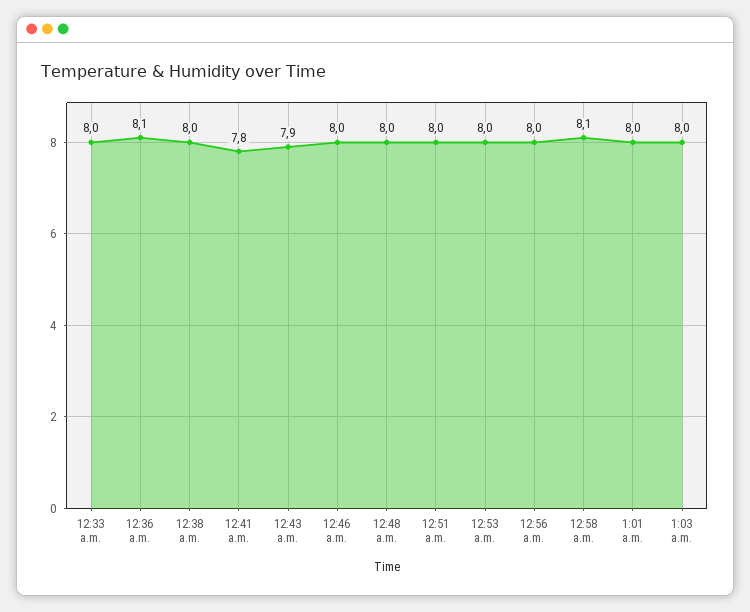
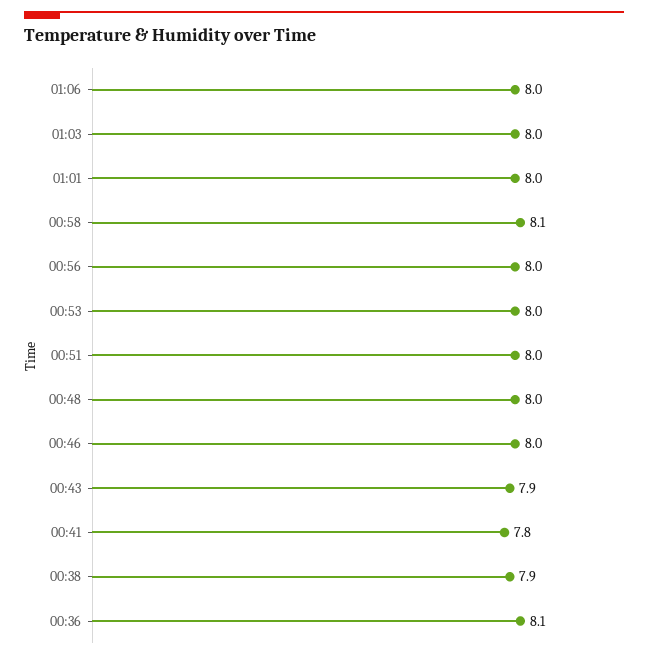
12:33 a.m.: 8 -> none
12:38 a.m.: 8 -> 7.9
01:06: none -> 8

